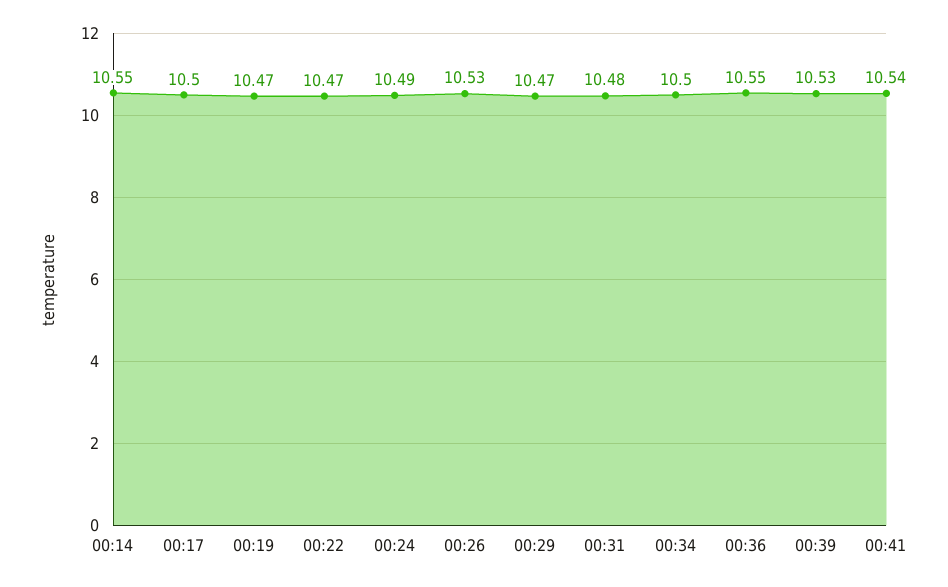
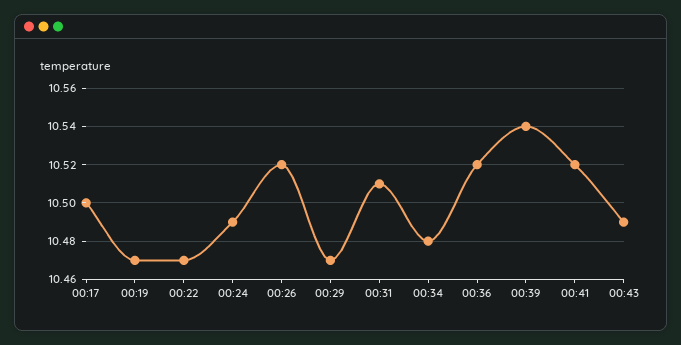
00:14: 10.55 -> none
00:26: 10.53 -> 10.52
00:31: 10.48 -> 10.51
00:34: 10.5 -> 10.48
00:36: 10.55 -> 10.52
00:39: 10.53 -> 10.54
00:41: 10.54 -> 10.52
00:43: none -> 10.49

